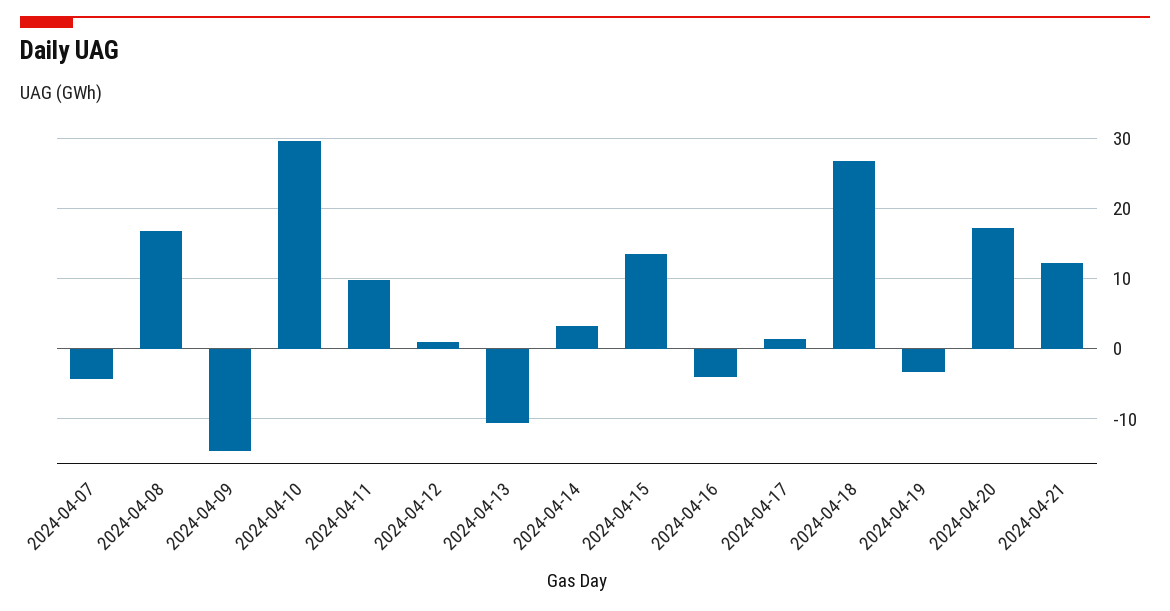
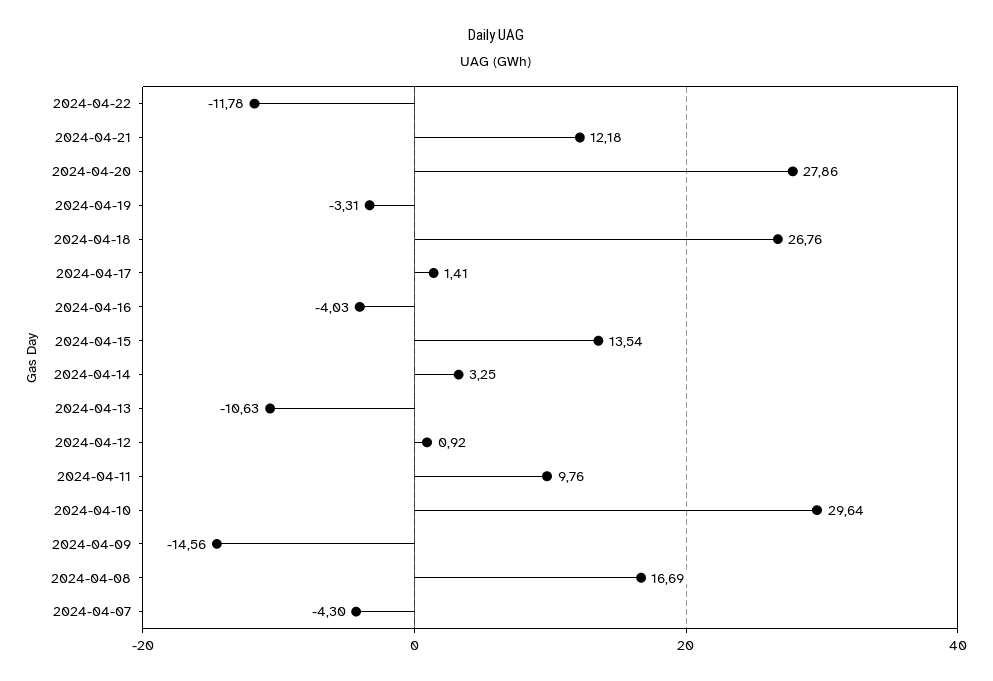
2024-04-20: 17 -> 27.86
2024-04-22: none -> -11.78

